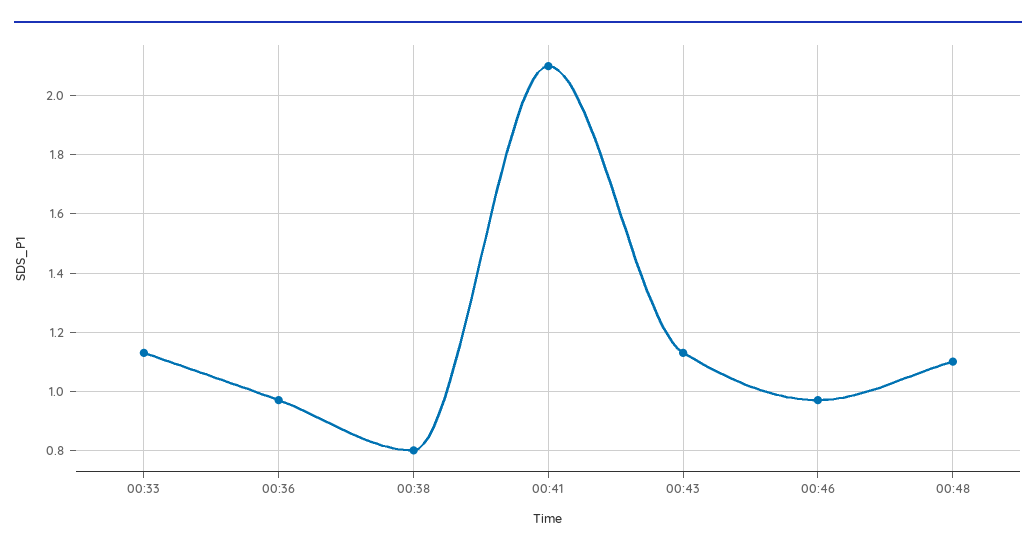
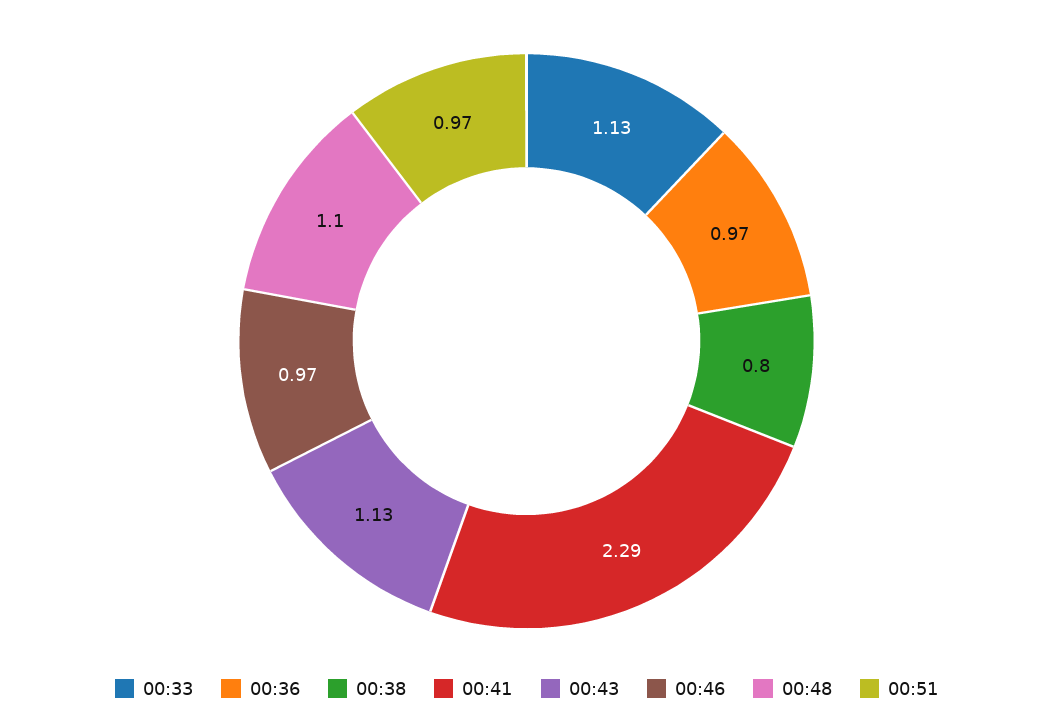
00:41: 2.1 -> 2.29
00:51: none -> 0.97

